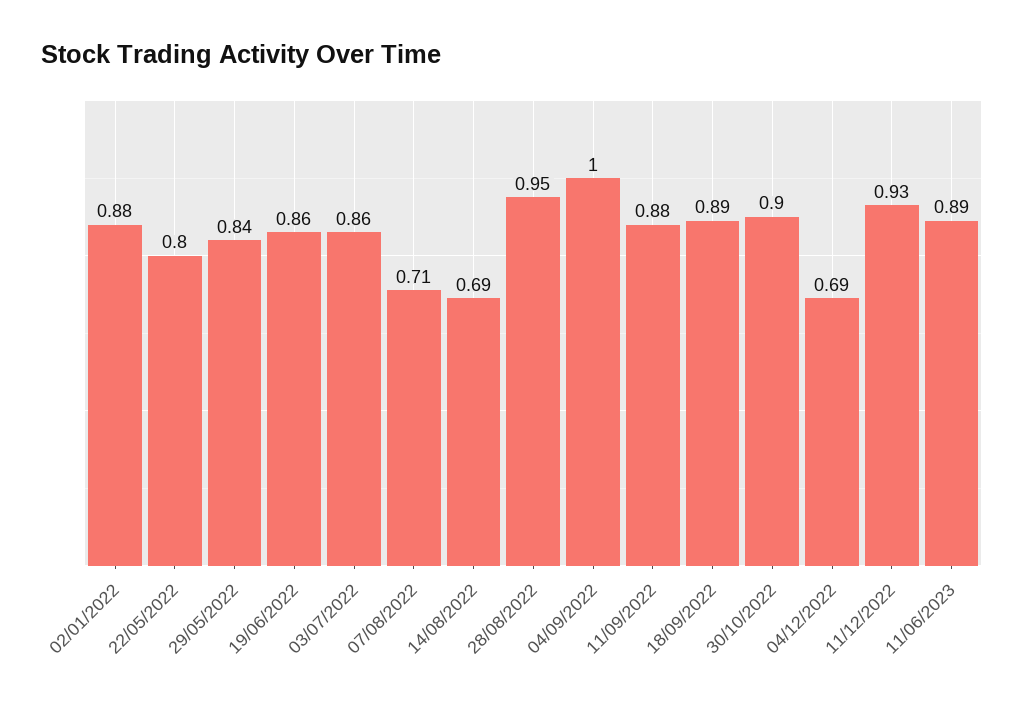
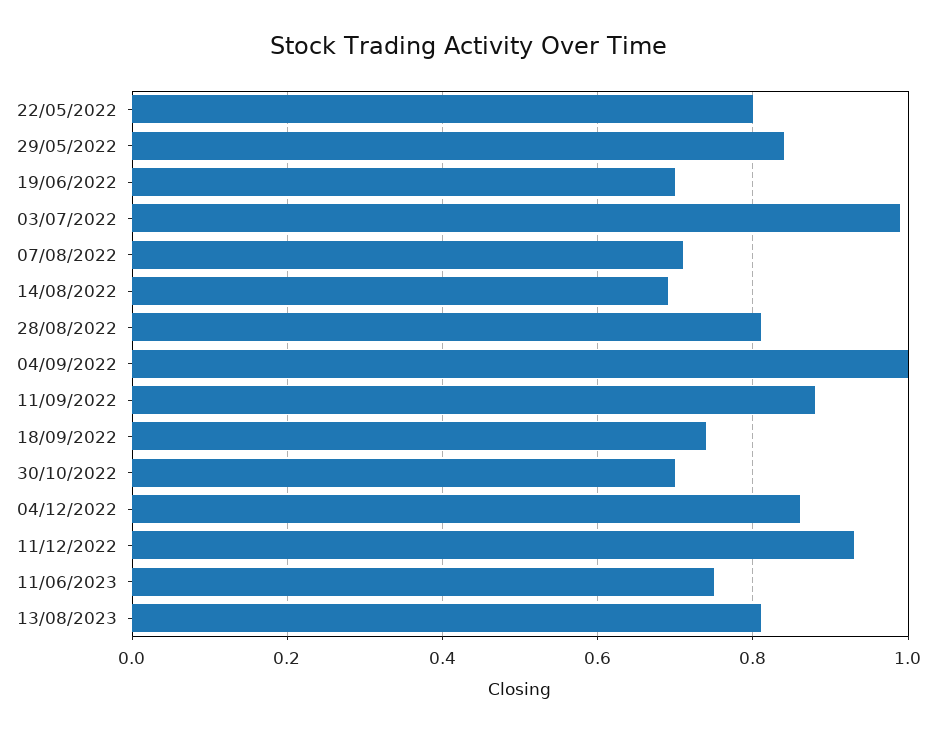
02/01/2022: 0.88 -> none
19/06/2022: 0.86 -> 0.7
03/07/2022: 0.86 -> 1
28/08/2022: 0.95 -> 0.8
18/09/2022: 0.89 -> 0.75
30/10/2022: 0.9 -> 0.7
04/12/2022: 0.69 -> 0.85
11/06/2023: 0.89 -> 0.75
13/08/2023: none -> 0.8

